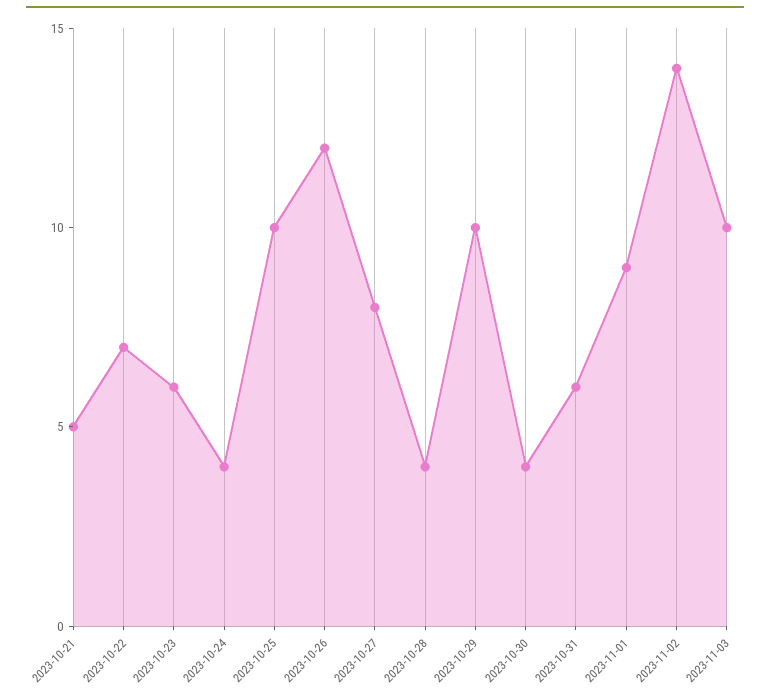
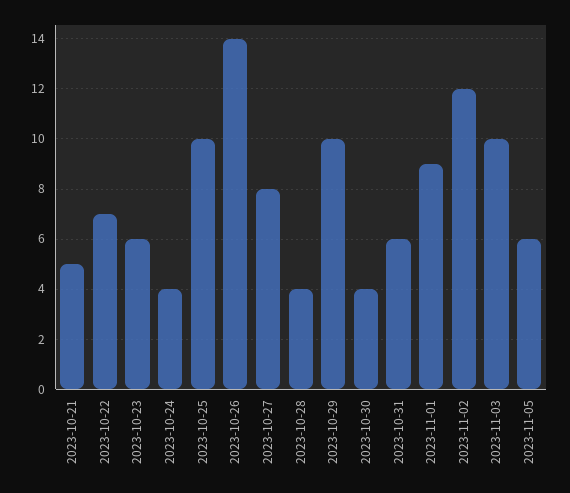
2023-10-26: 12 -> 14
2023-11-02: 14 -> 12
2023-11-05: none -> 6

